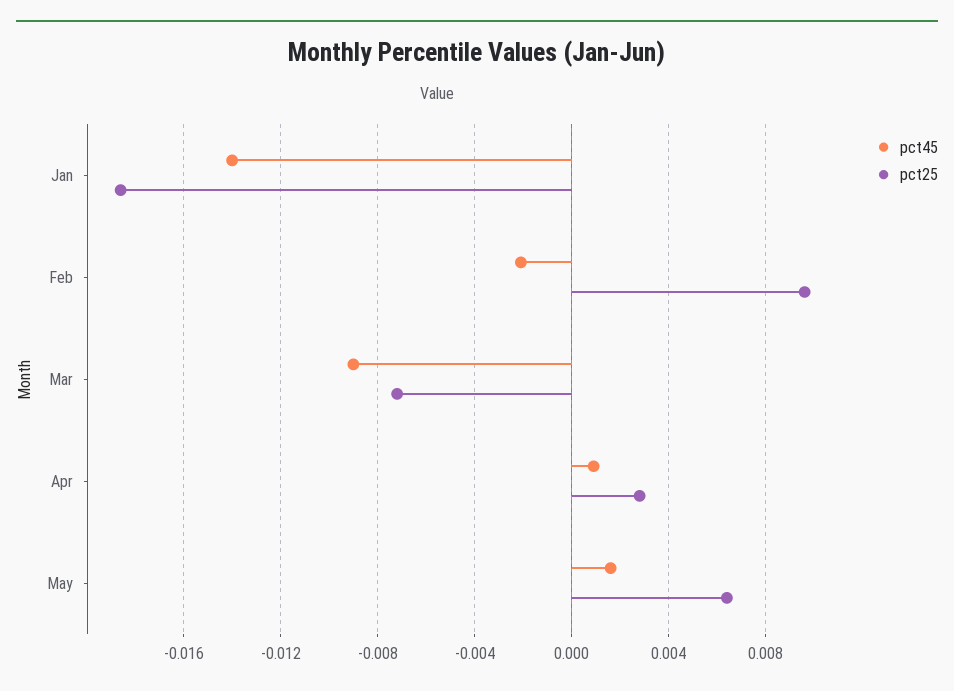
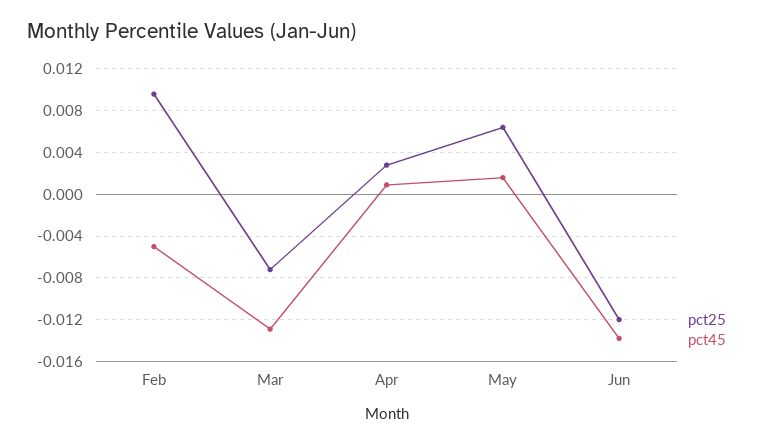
pct45, Jan: -0.014 -> none
pct25, Jan: -0.0185 -> none
pct45, Feb: -0.002 -> -0.005
pct45, Mar: -0.009 -> -0.013
pct25, Jun: none -> -0.012
pct45, Jun: none -> -0.014

